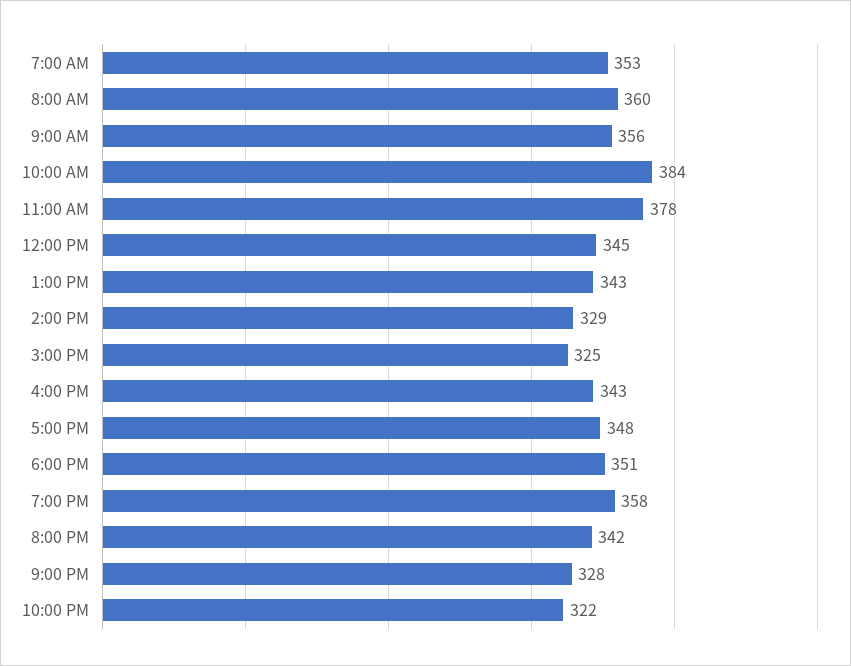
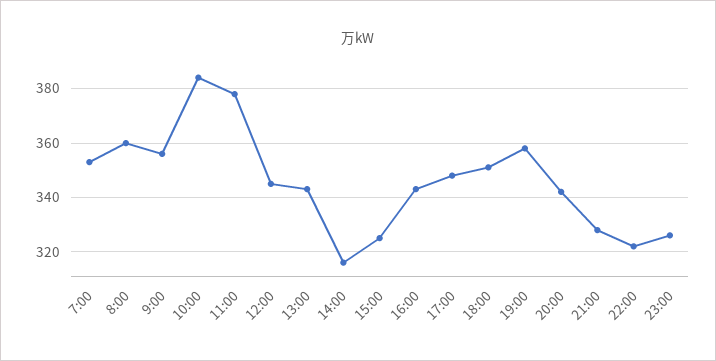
2:00 PM: 329 -> 315
23:00: none -> 325

